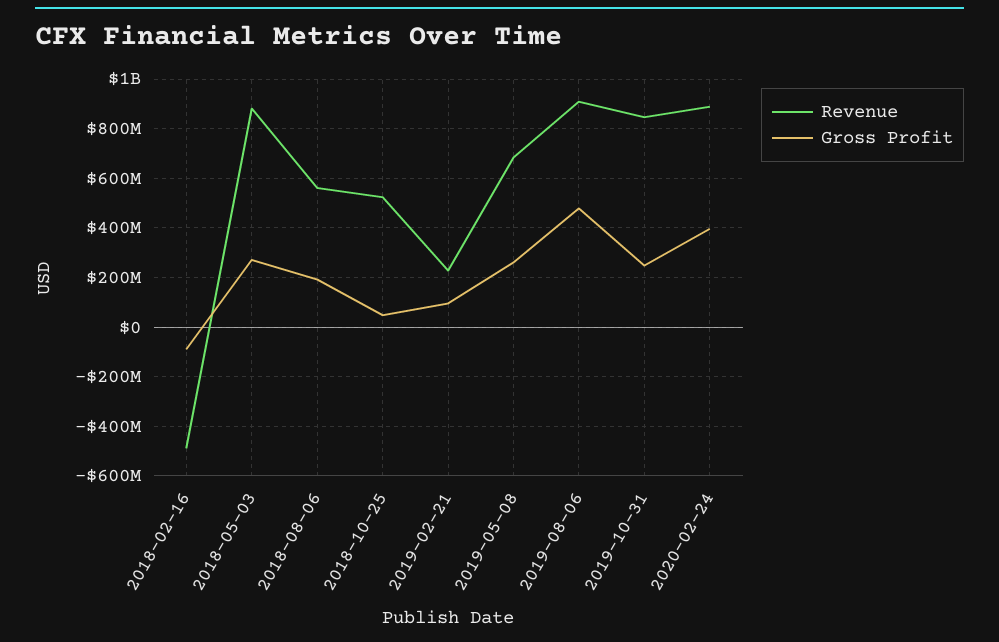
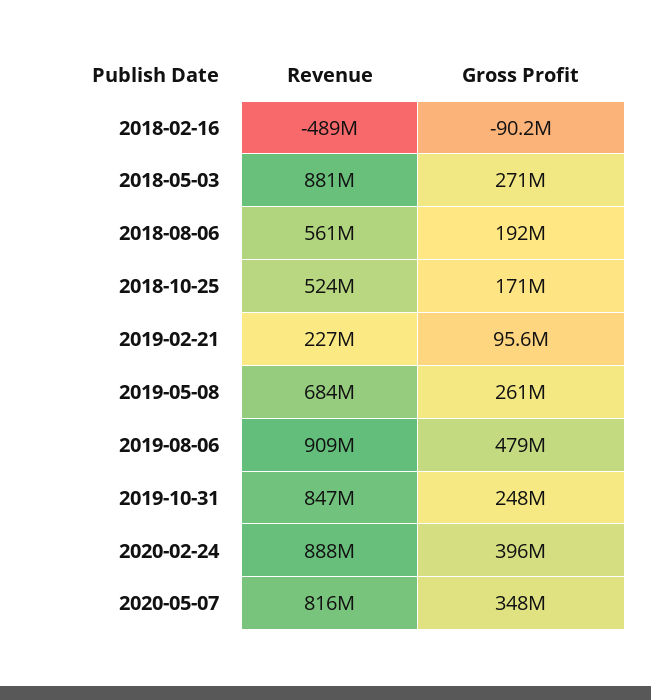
Gross Profit, 2018-10-25: 50000000 -> 171000000
Revenue, 2020-05-07: none -> 816000000
Gross Profit, 2020-05-07: none -> 348000000

